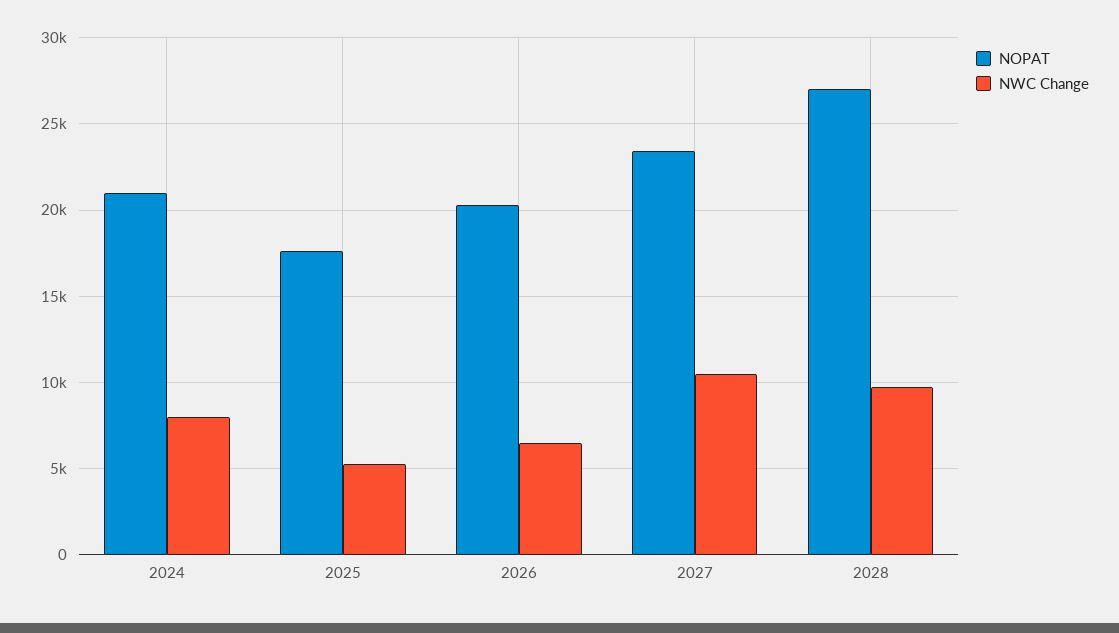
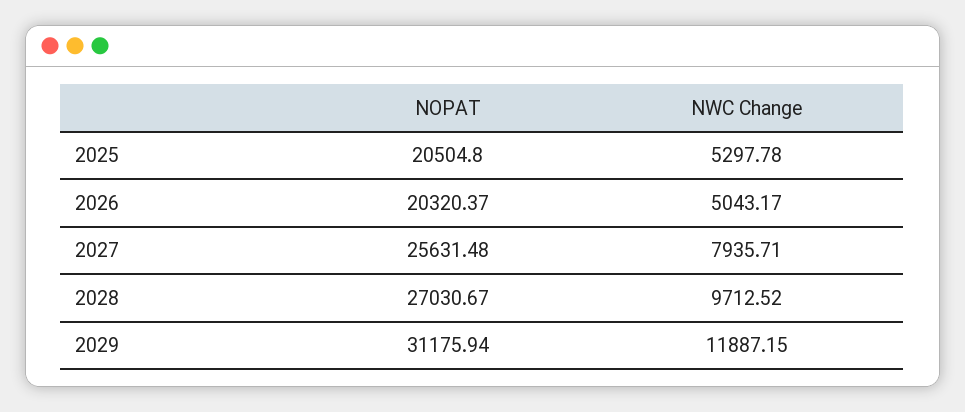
NOPAT, 2024: 21000 -> none
NWC Change, 2024: 8000 -> none
NOPAT, 2025: 17500 -> 20504.8
NWC Change, 2026: 6500 -> 5043.17
NOPAT, 2027: 23500 -> 25631.48
NWC Change, 2027: 10500 -> 7935.71
NOPAT, 2029: none -> 31175.94
NWC Change, 2029: none -> 11887.15

